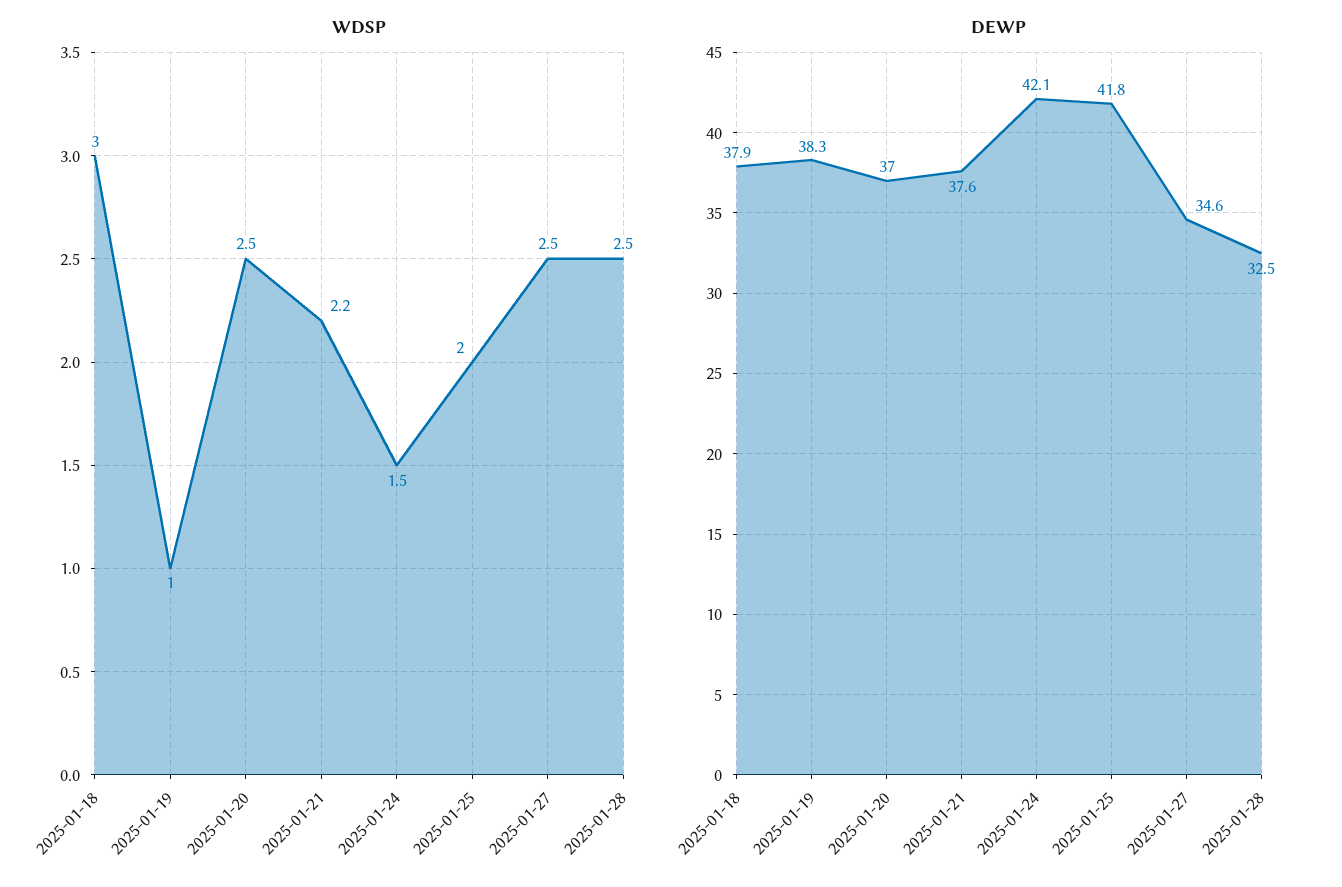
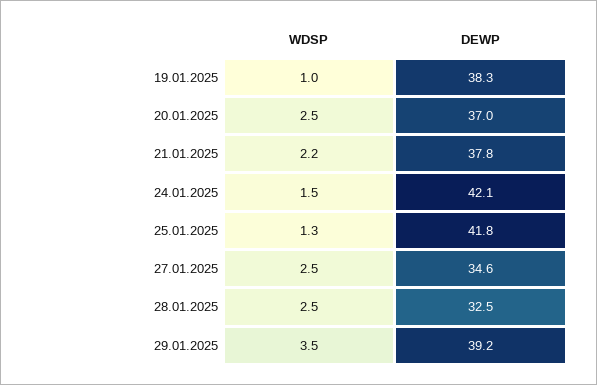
WDSP, 2025-01-18: 3 -> none
WDSP, 2025-01-25: 2 -> 1.3
DEWP, 2025-01-18: 37.9 -> none
DEWP, 2025-01-21: 37.6 -> 37.8
WDSP, 29.01.2025: none -> 3.5
DEWP, 29.01.2025: none -> 39.2

